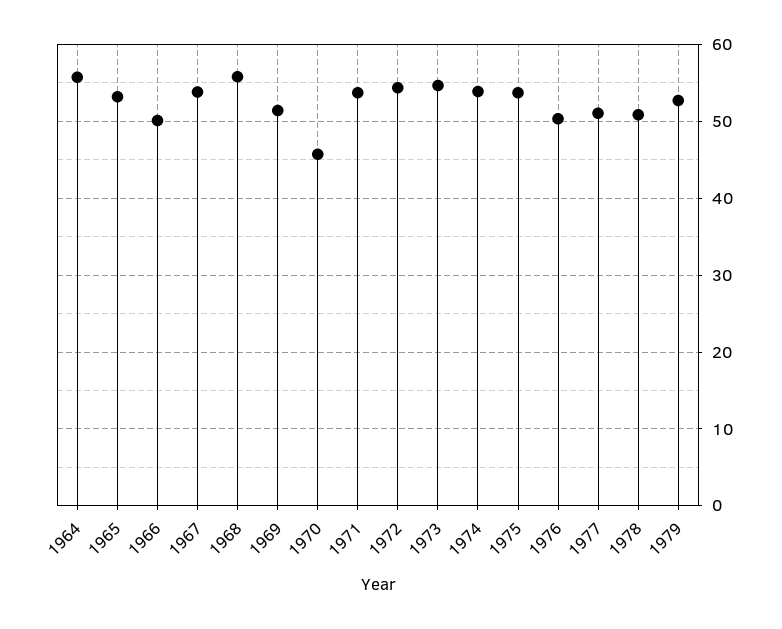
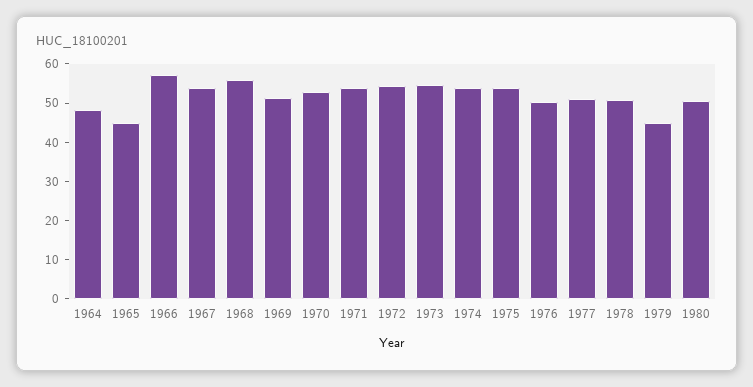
1964: 56 -> 47.5
1965: 53 -> 45
1966: 50 -> 57.5
1970: 46 -> 52.5
1979: 53 -> 45
1980: none -> 50

